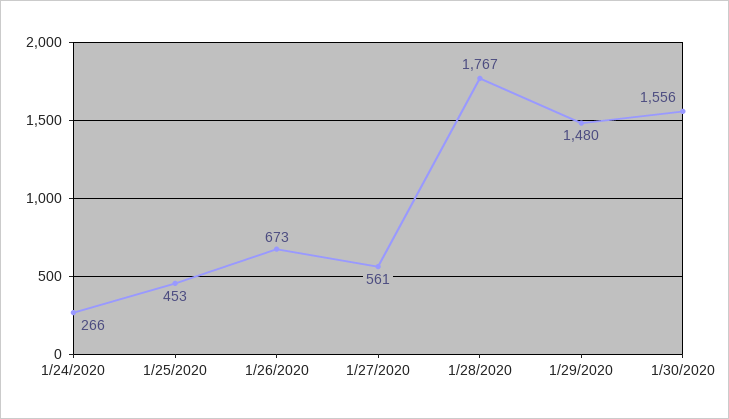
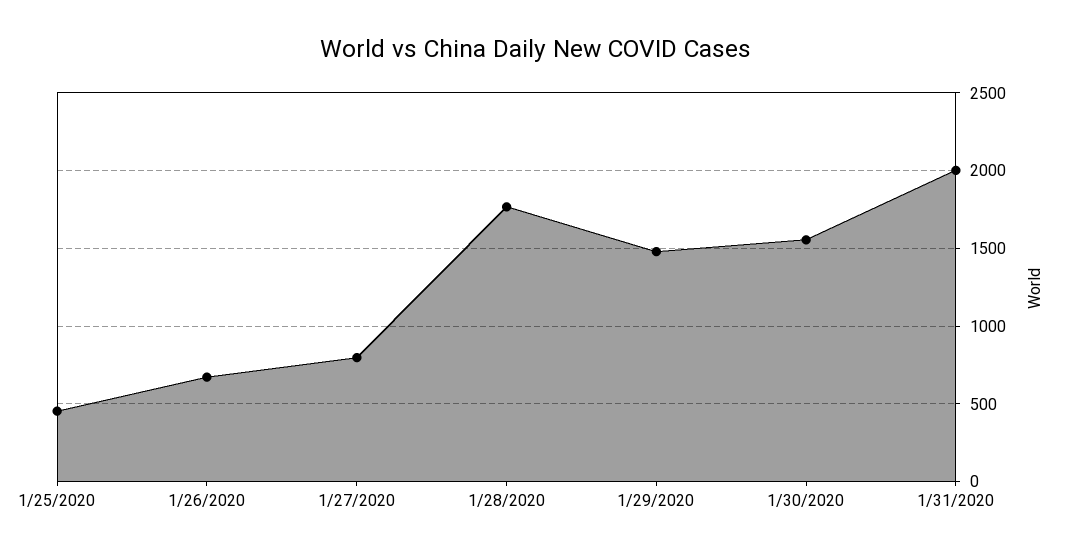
1/24/2020: 266 -> none
1/27/2020: 561 -> 800
1/31/2020: none -> 2000

